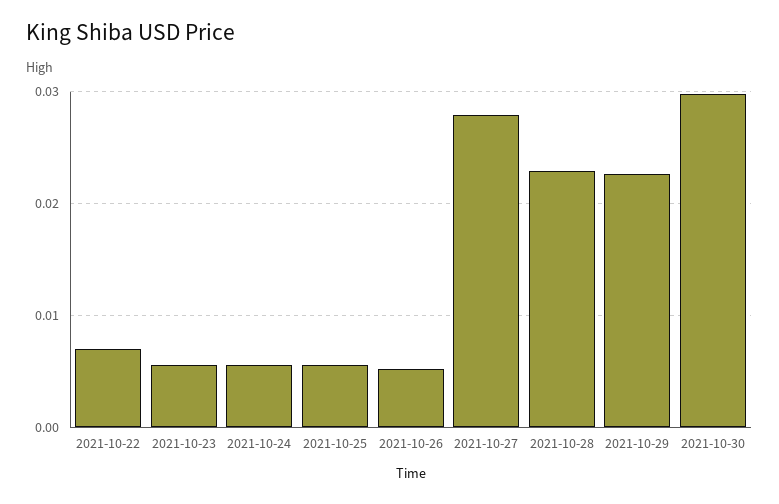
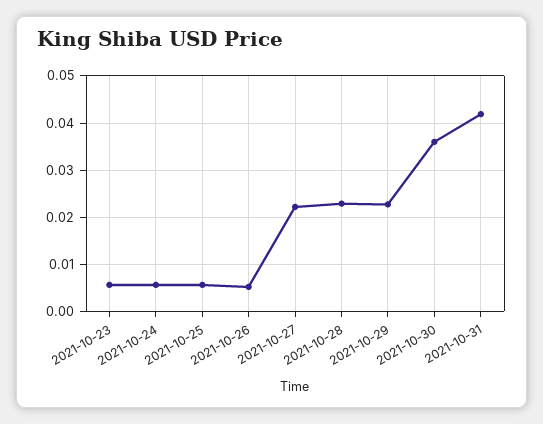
2021-10-22: 0.007 -> none
2021-10-27: 0.028 -> 0.022
2021-10-30: 0.03 -> 0.036
2021-10-31: none -> 0.042

